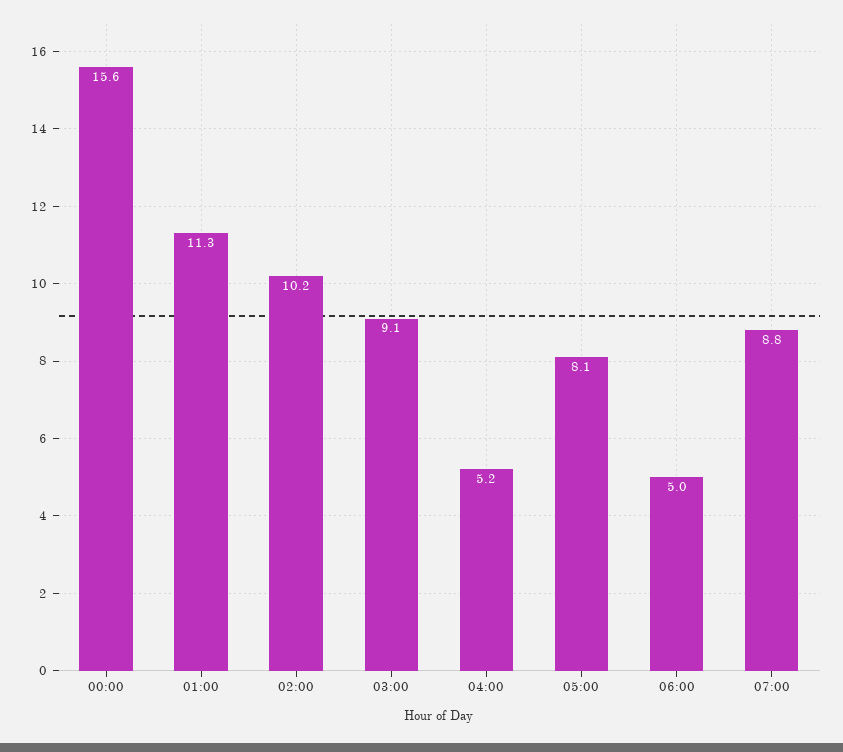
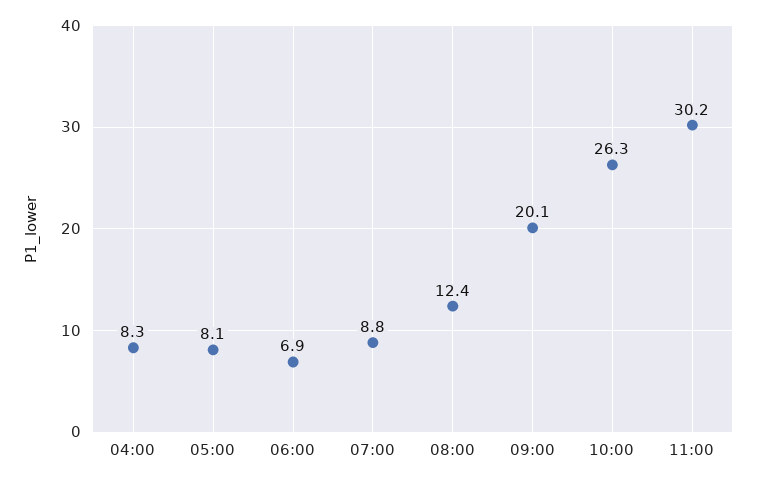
00:00: 15.6 -> none
01:00: 11.3 -> none
02:00: 10.2 -> none
03:00: 9.1 -> none
04:00: 5.2 -> 8.3
06:00: 5 -> 6.9
08:00: none -> 12.4
09:00: none -> 20.1
10:00: none -> 26.3
11:00: none -> 30.2

